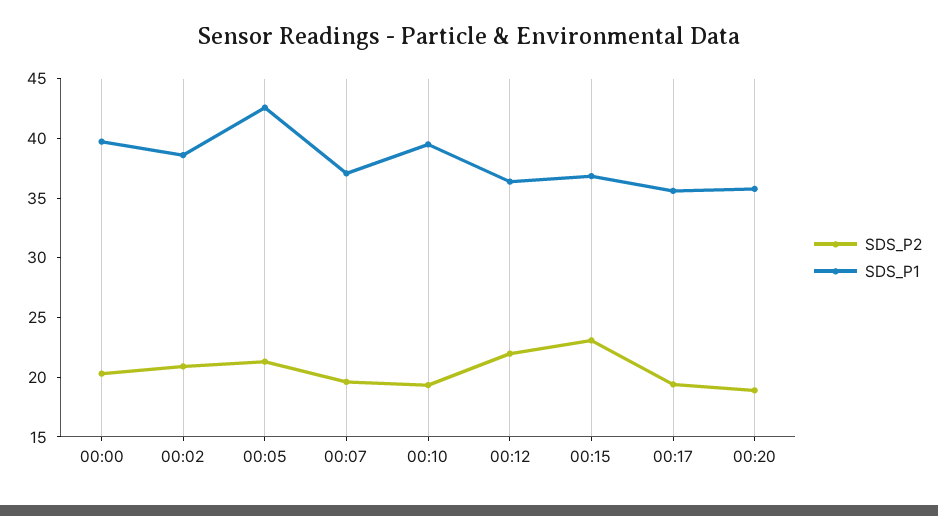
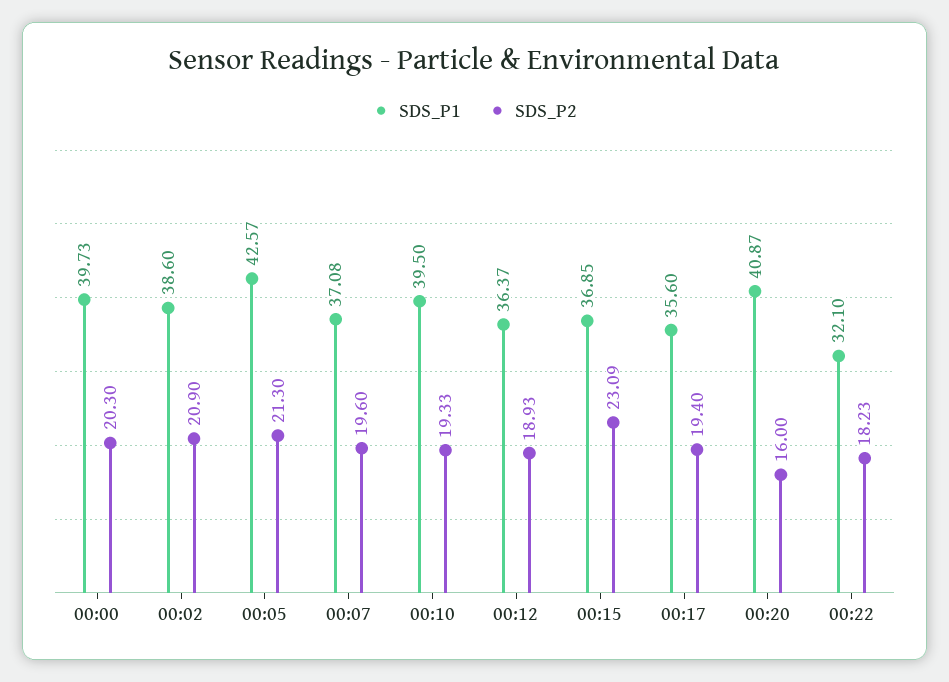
SDS_P2, 00:12: 22 -> 18.93
SDS_P2, 00:20: 19 -> 16
SDS_P1, 00:20: 36 -> 40.87
SDS_P1, 00:22: none -> 32.1
SDS_P2, 00:22: none -> 18.23

